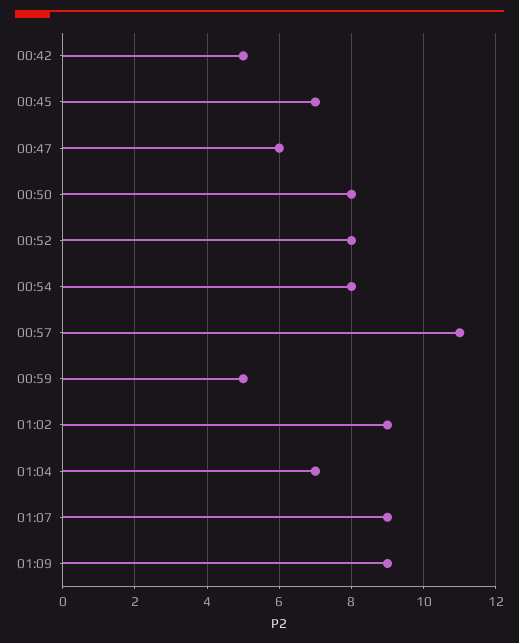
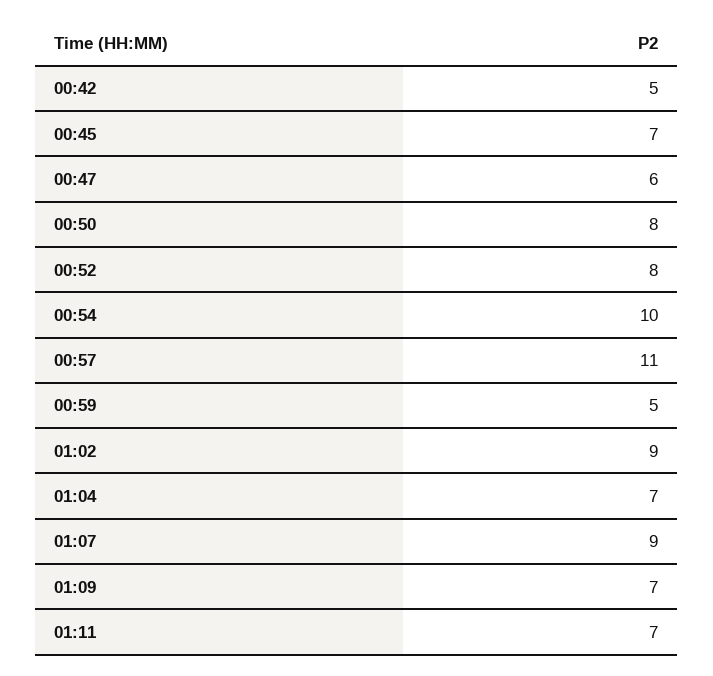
00:54: 8 -> 10
01:09: 9 -> 7
01:11: none -> 7

